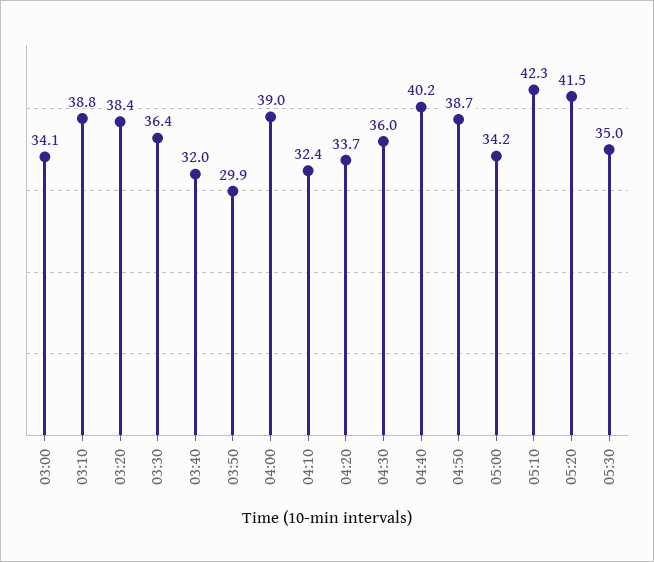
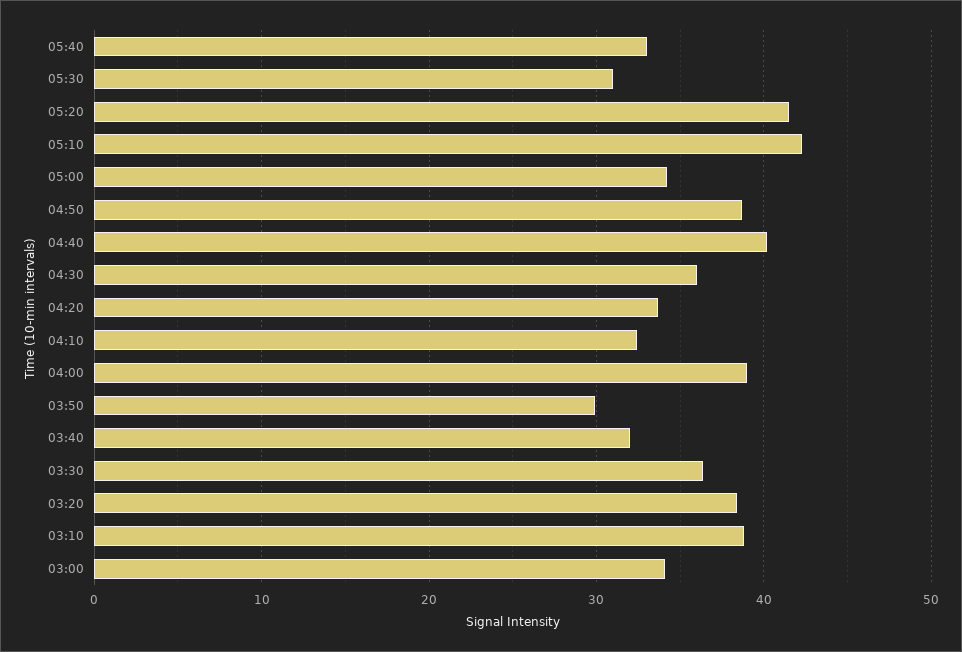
05:30: 35 -> 31
05:40: none -> 33

